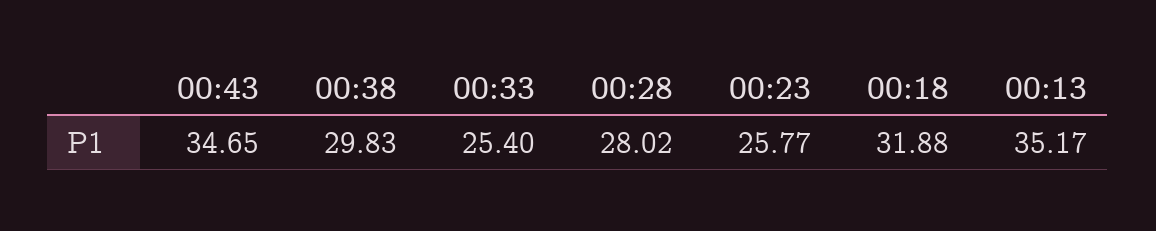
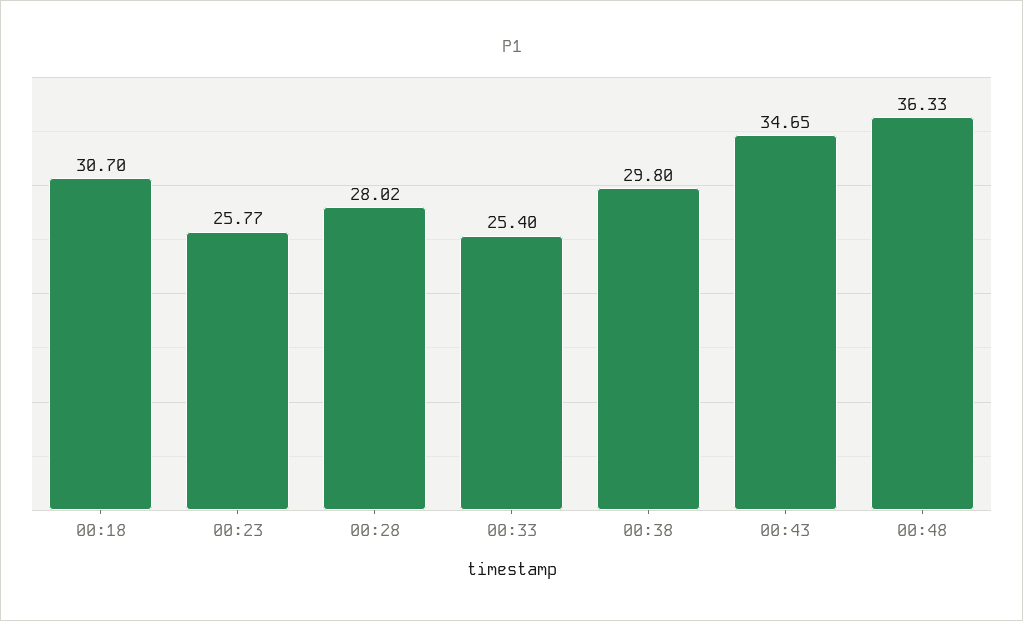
00:38: 29.83 -> 29.8
00:18: 31.88 -> 30.7
00:13: 35.17 -> none
00:48: none -> 36.33

